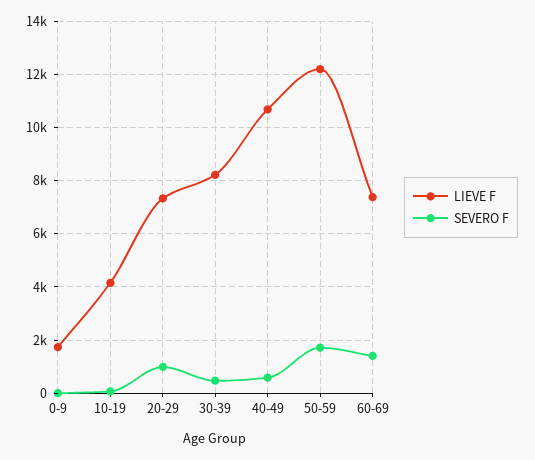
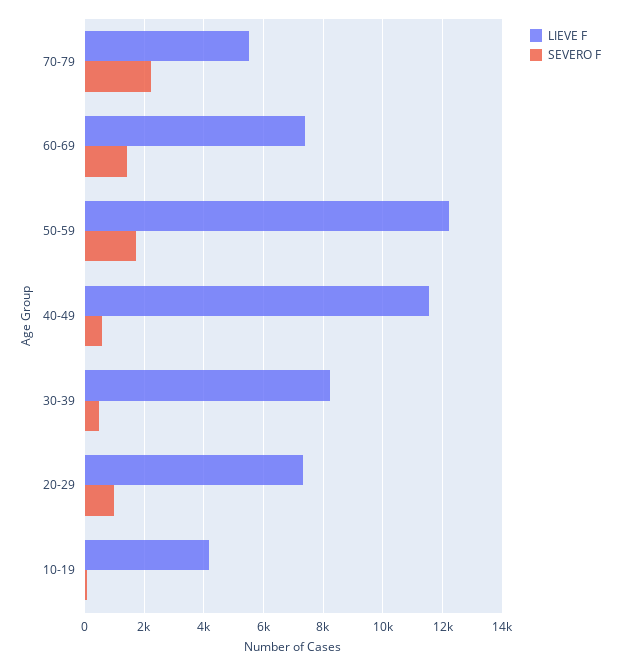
LIEVE F, 0-9: 1750 -> none
SEVERO F, 0-9: 0 -> none
LIEVE F, 40-49: 10750 -> 11500
LIEVE F, 70-79: none -> 5500
SEVERO F, 70-79: none -> 2250

